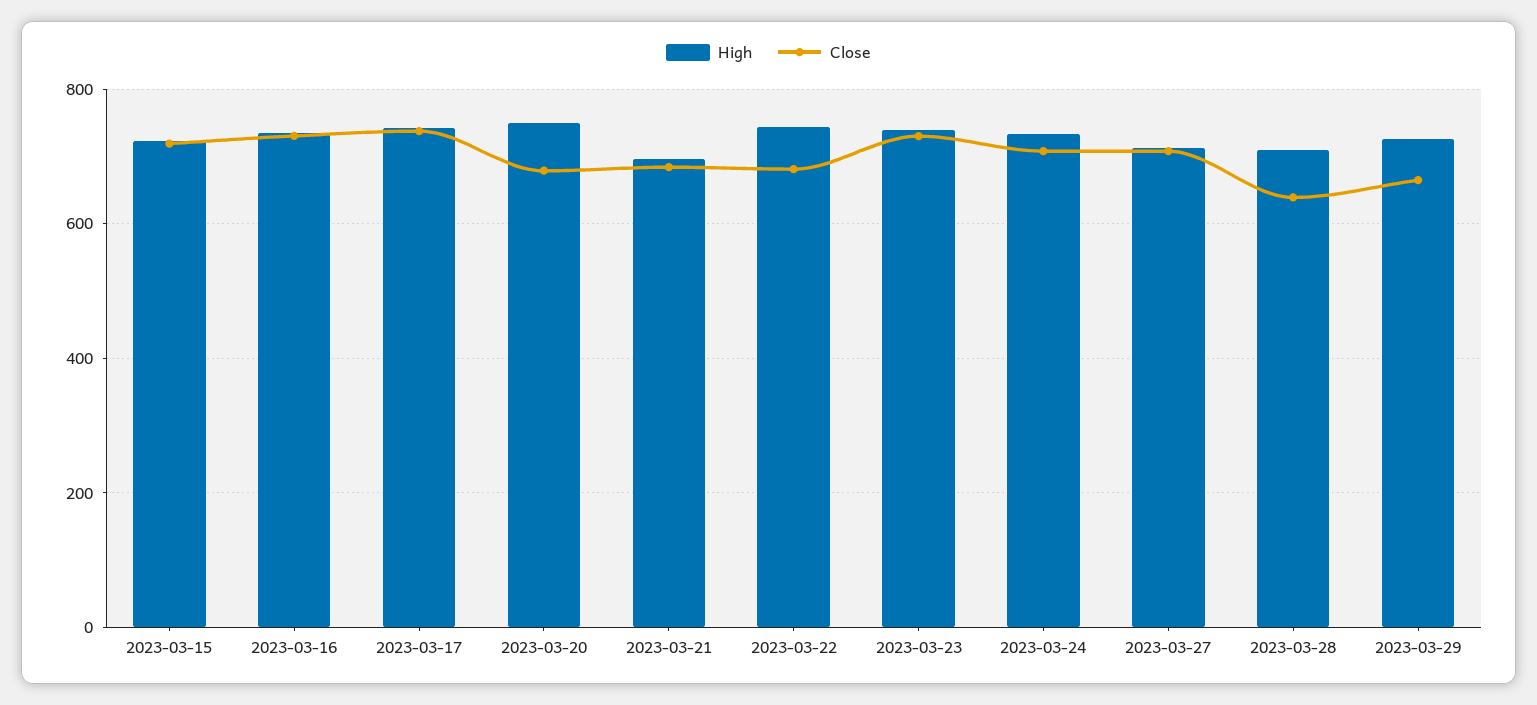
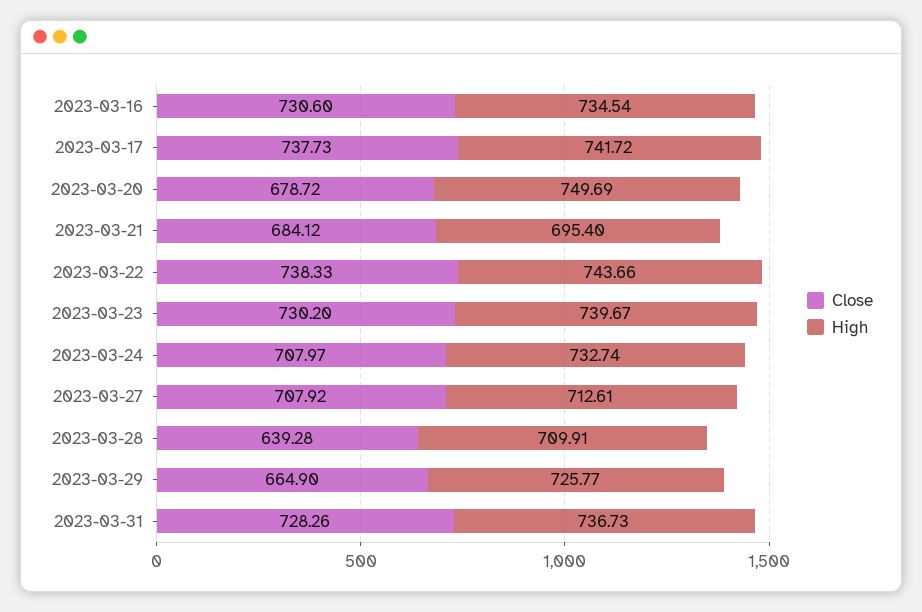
High, 2023-03-15: 720 -> none
Close, 2023-03-15: 720 -> none
Close, 2023-03-22: 680 -> 738.33
Close, 2023-03-31: none -> 728.26
High, 2023-03-31: none -> 736.73

